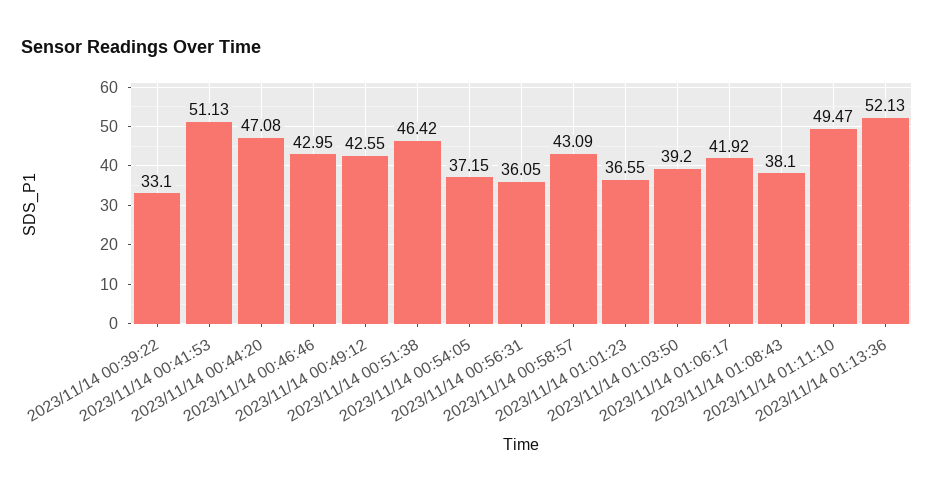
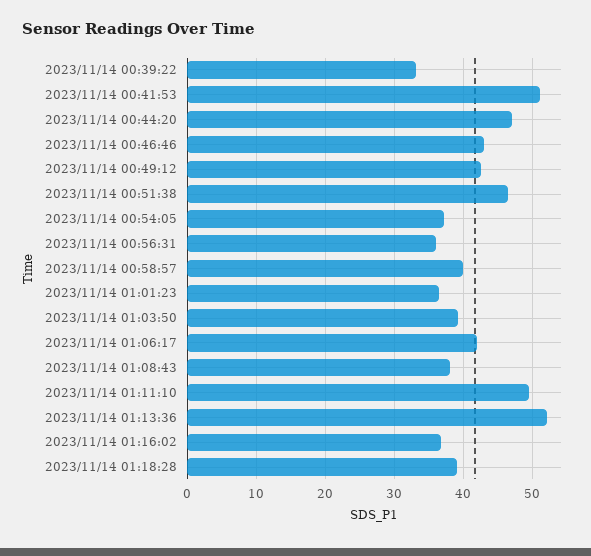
2023/11/14 00:58:57: 43.09 -> 40
2023/11/14 01:16:02: none -> 37
2023/11/14 01:18:28: none -> 39

